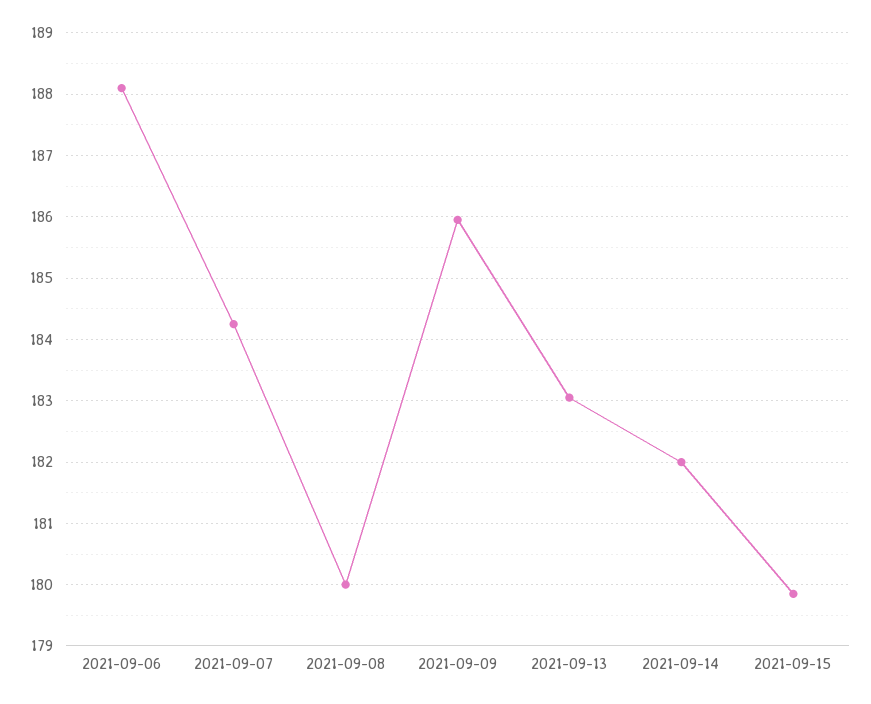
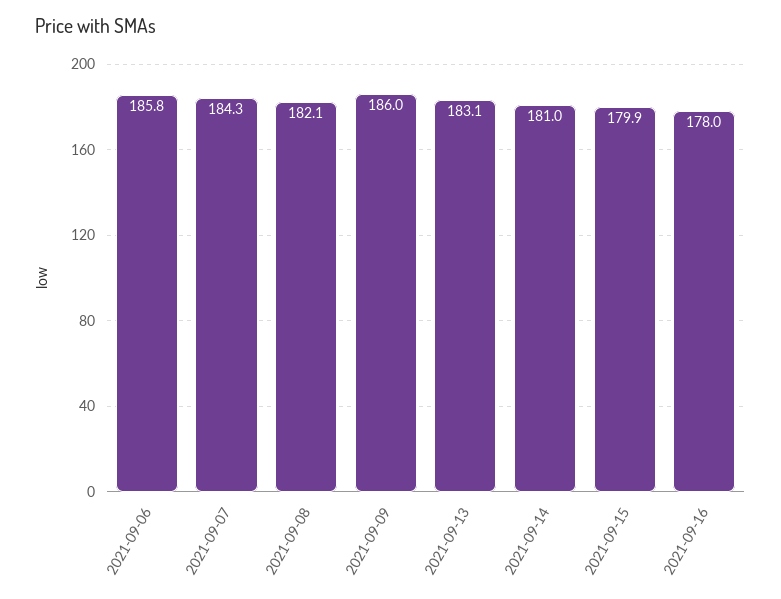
2021-09-06: 188.1 -> 185.8
2021-09-08: 180 -> 182.1
2021-09-14: 182 -> 181
2021-09-16: none -> 178

